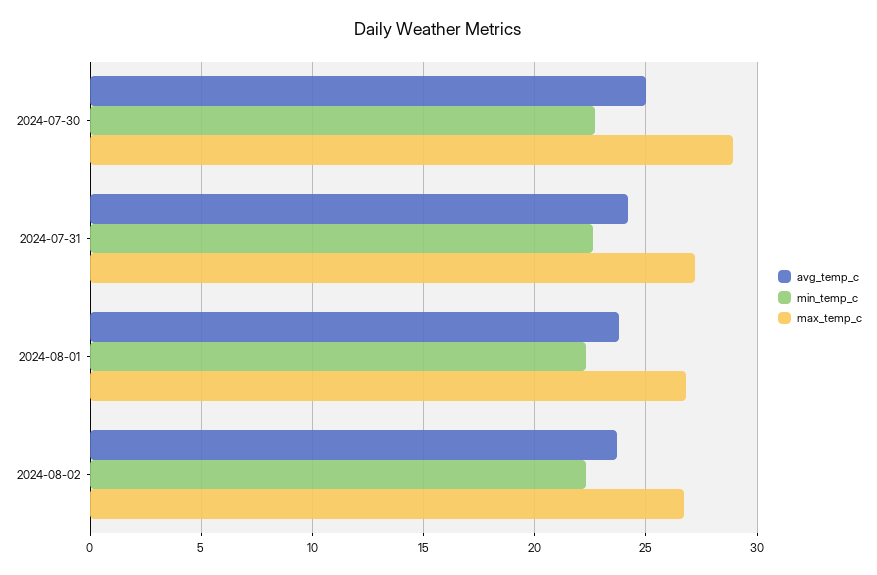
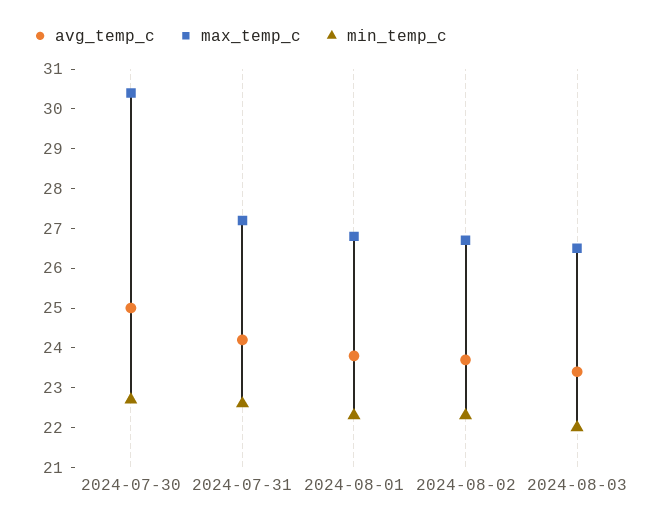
max_temp_c, 2024-07-30: 29 -> 30.5
avg_temp_c, 2024-08-03: none -> 23.5
max_temp_c, 2024-08-03: none -> 26.5
min_temp_c, 2024-08-03: none -> 22

